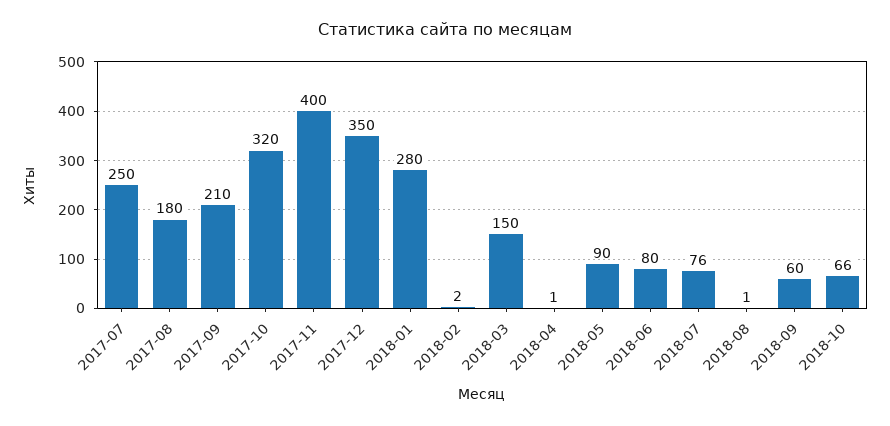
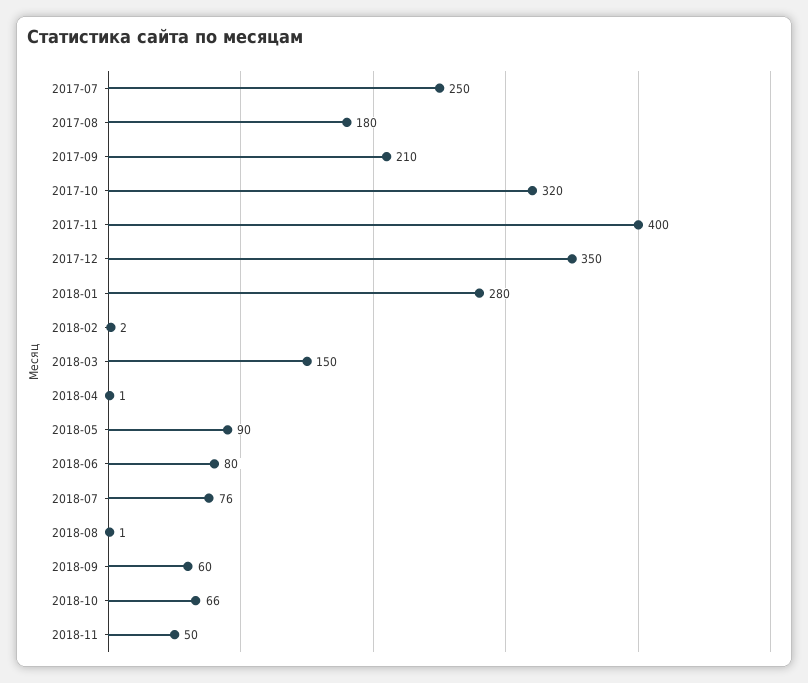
2018-11: none -> 50

